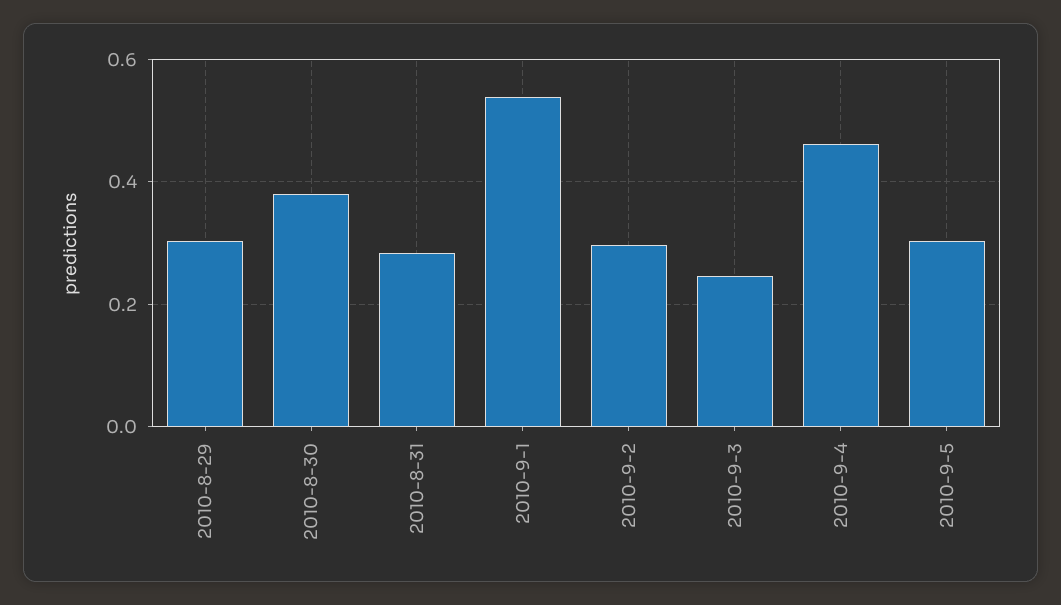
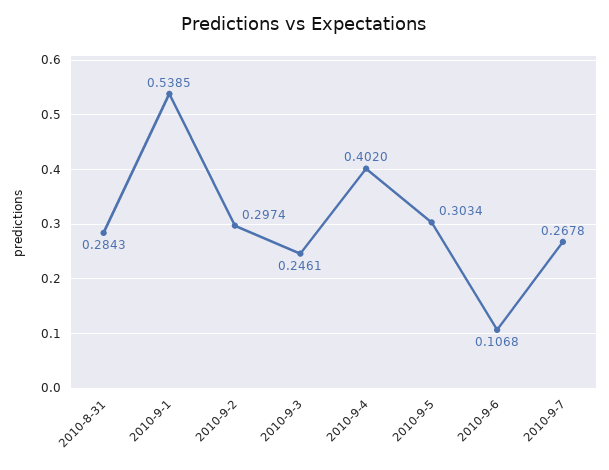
2010-8-29: 0.3 -> none
2010-8-30: 0.38 -> none
2010-9-4: 0.46 -> 0.402
2010-9-6: none -> 0.1068
2010-9-7: none -> 0.2678

